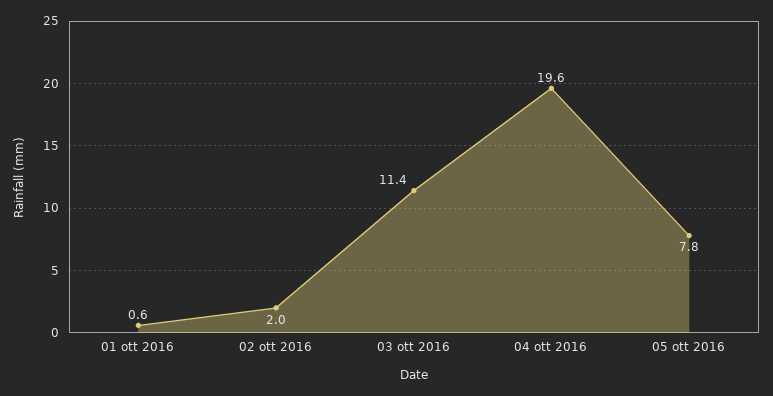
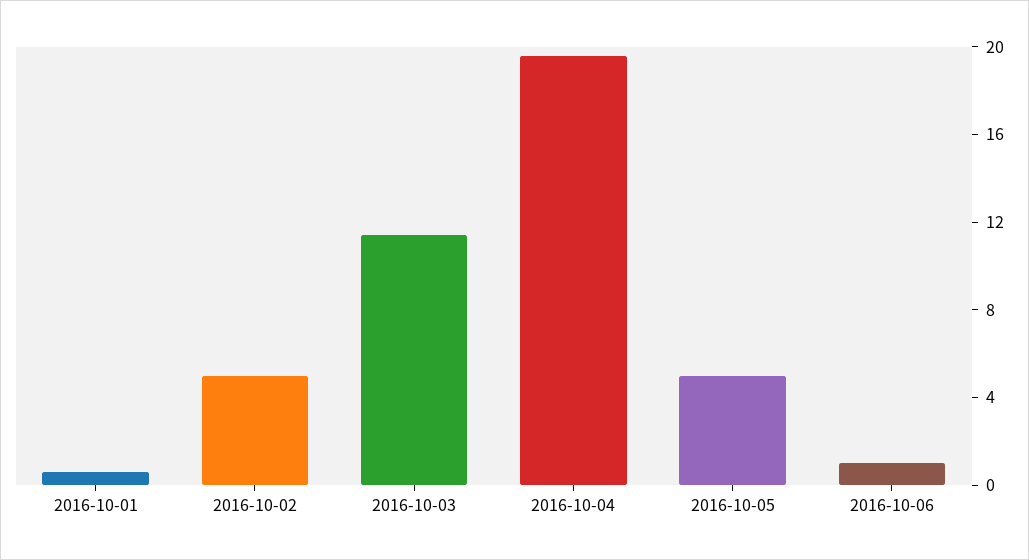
02 ott 2016: 2 -> 5
05 ott 2016: 7.8 -> 5
2016-10-06: none -> 1

